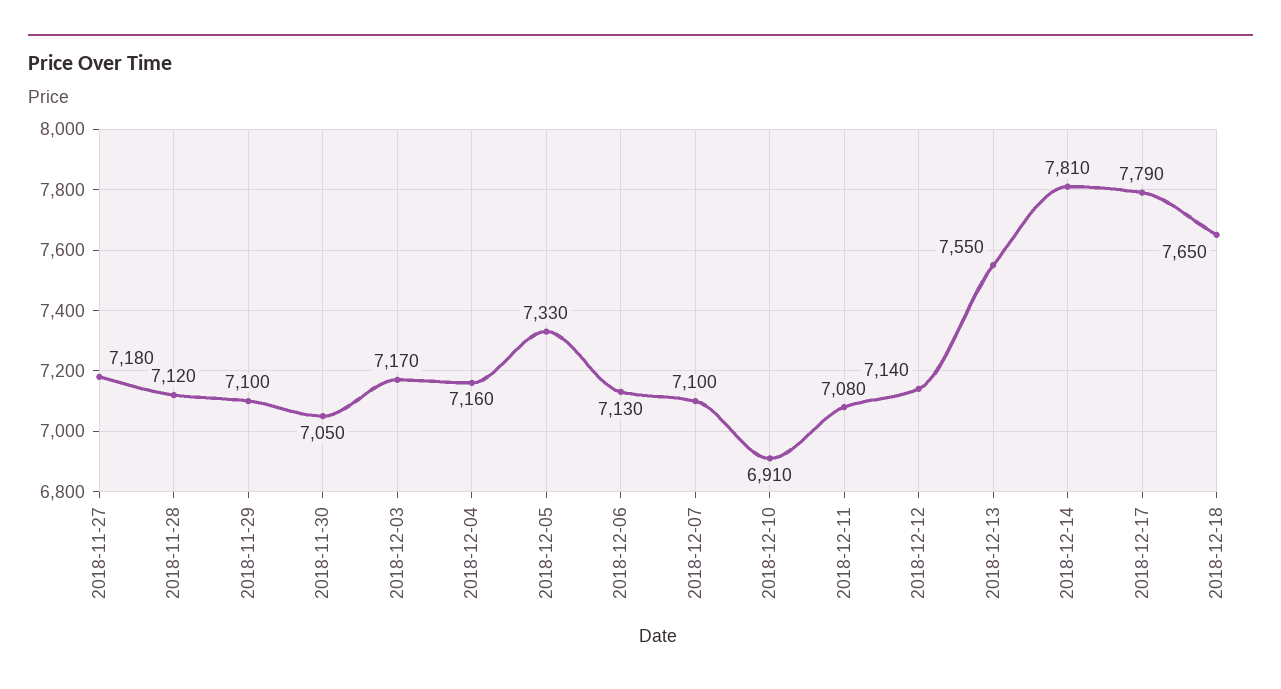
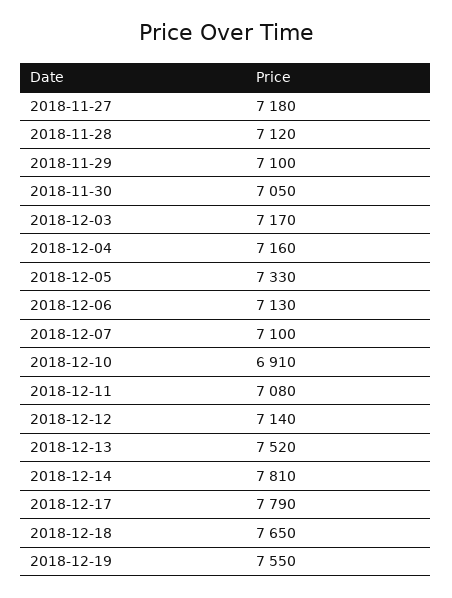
2018-12-13: 7550 -> 7520
2018-12-19: none -> 7550

